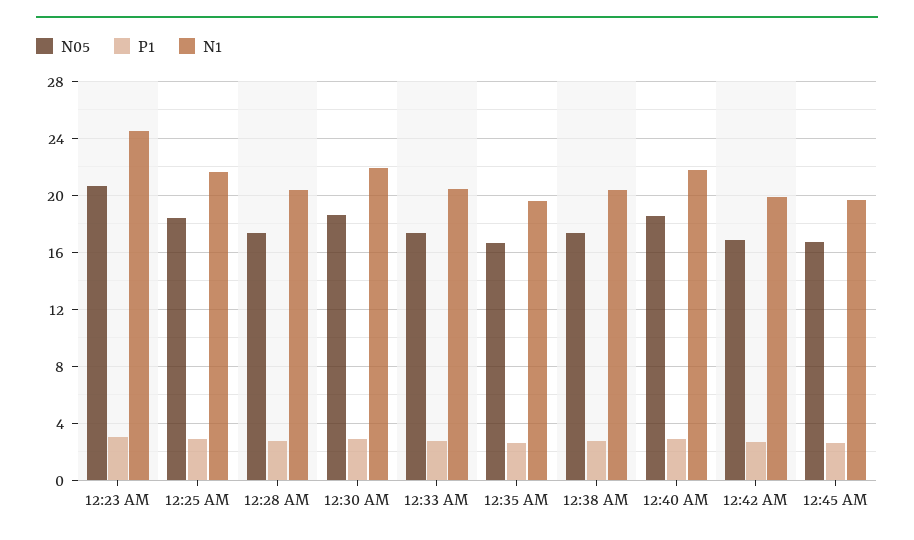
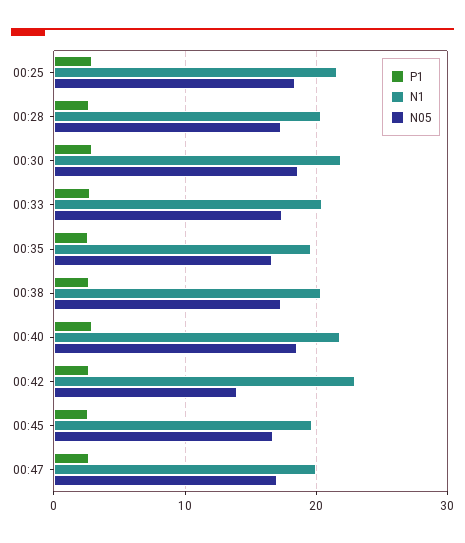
N05, 12:23 AM: 20.5 -> none
P1, 12:23 AM: 3 -> none
N1, 12:23 AM: 24.5 -> none
N05, 12:42 AM: 17 -> 14
N1, 12:42 AM: 20 -> 23
P1, 00:47: none -> 3
N1, 00:47: none -> 20
N05, 00:47: none -> 17

